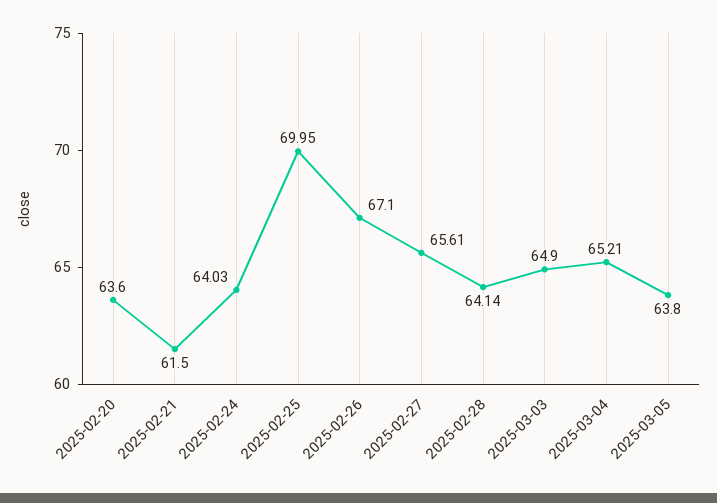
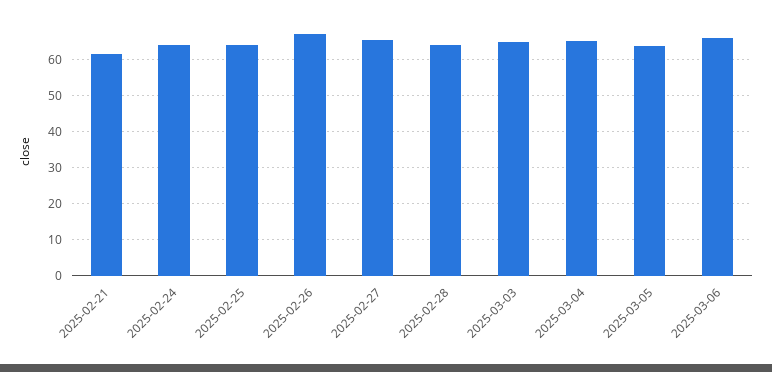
2025-02-20: 63.6 -> none
2025-02-25: 69.95 -> 64
2025-03-06: none -> 66

